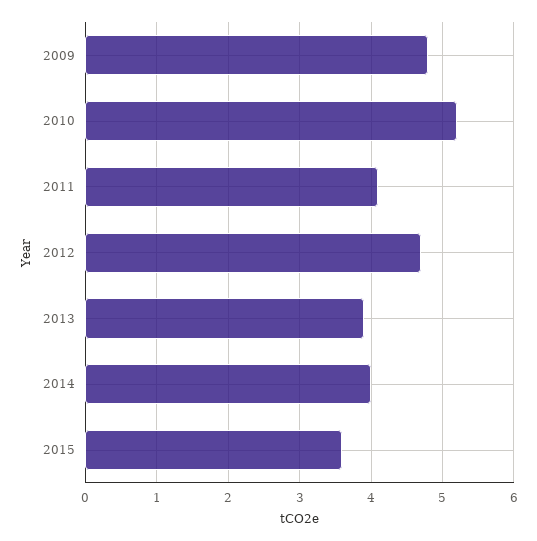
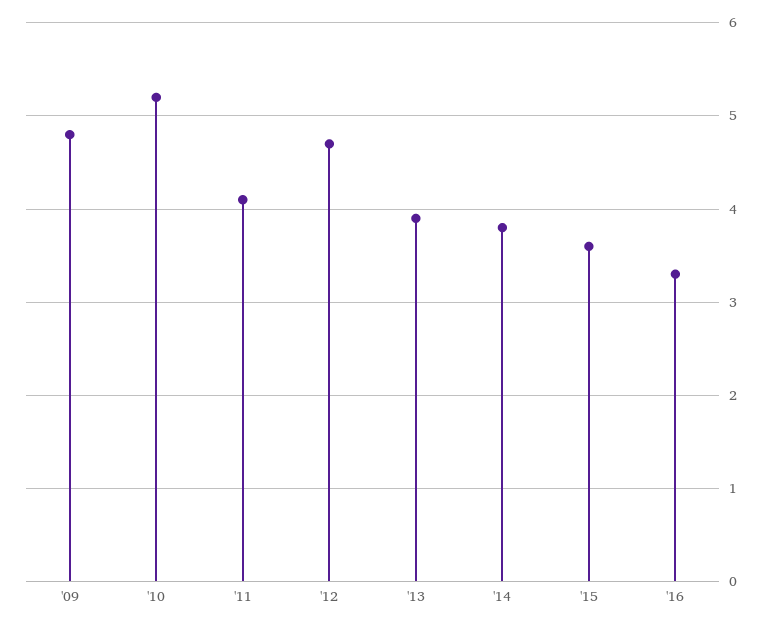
2014: 4 -> 3.8
'16: none -> 3.3

